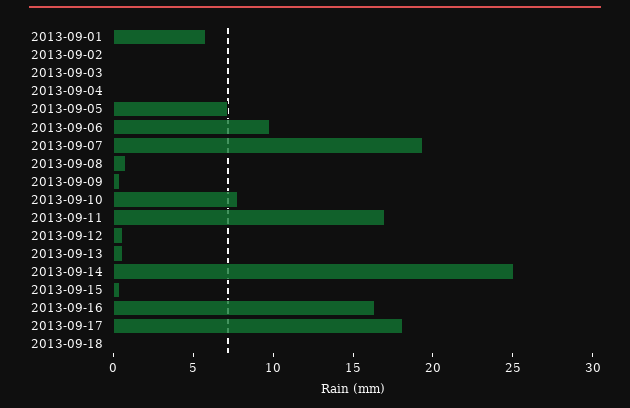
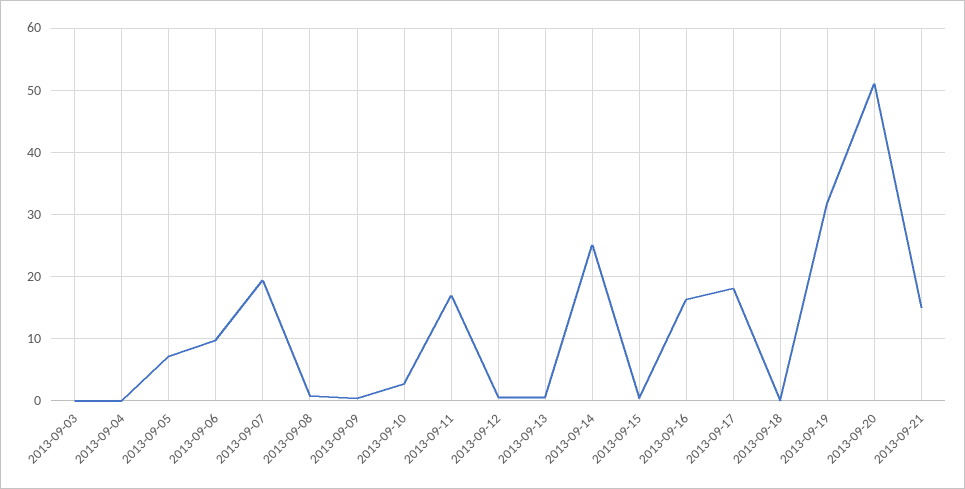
2013-09-01: 6 -> none
2013-09-02: 0 -> none
2013-09-10: 8 -> 3
2013-09-19: none -> 32
2013-09-20: none -> 51
2013-09-21: none -> 15

